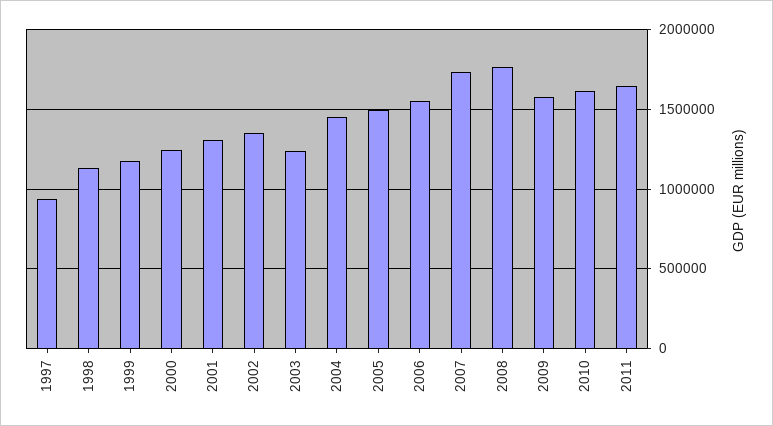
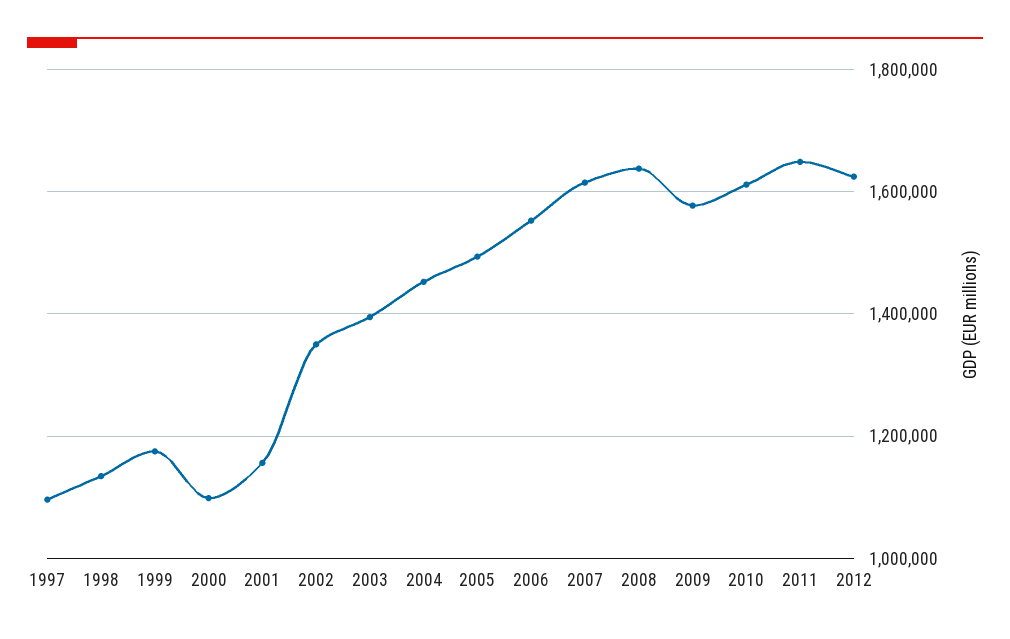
1997: 950000 -> 1100000
2000: 1250000 -> 1100000
2001: 1300000 -> 1160000
2003: 1250000 -> 1400000
2007: 1750000 -> 1620000
2008: 1750000 -> 1640000
2012: none -> 1620000

